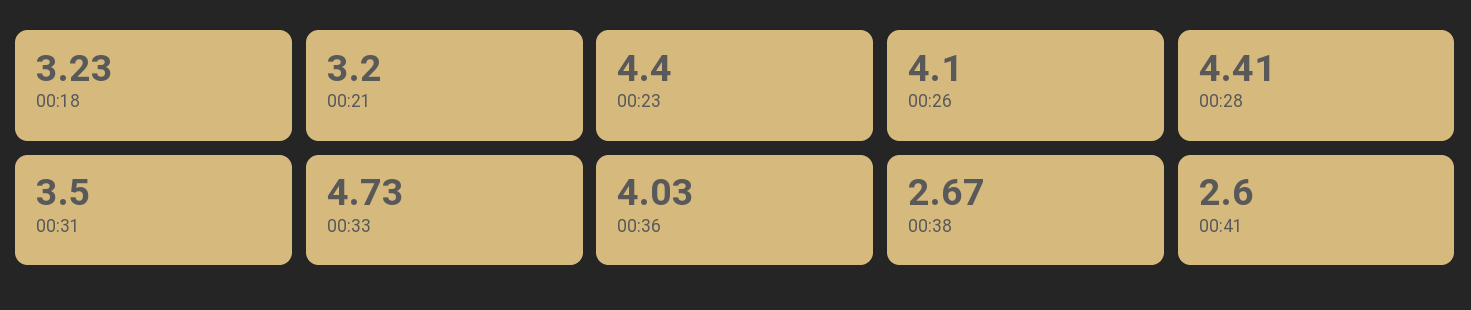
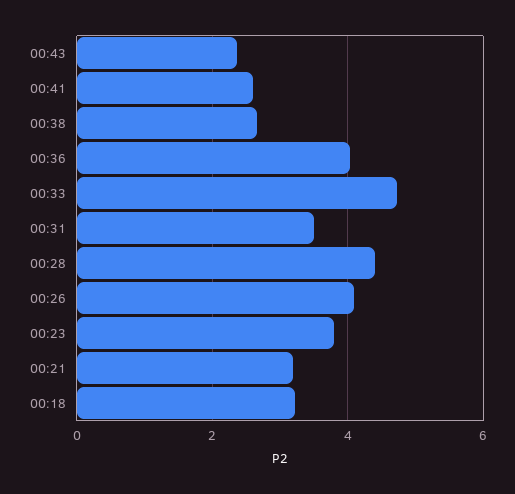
00:23: 4.4 -> 3.8
00:43: none -> 2.4

